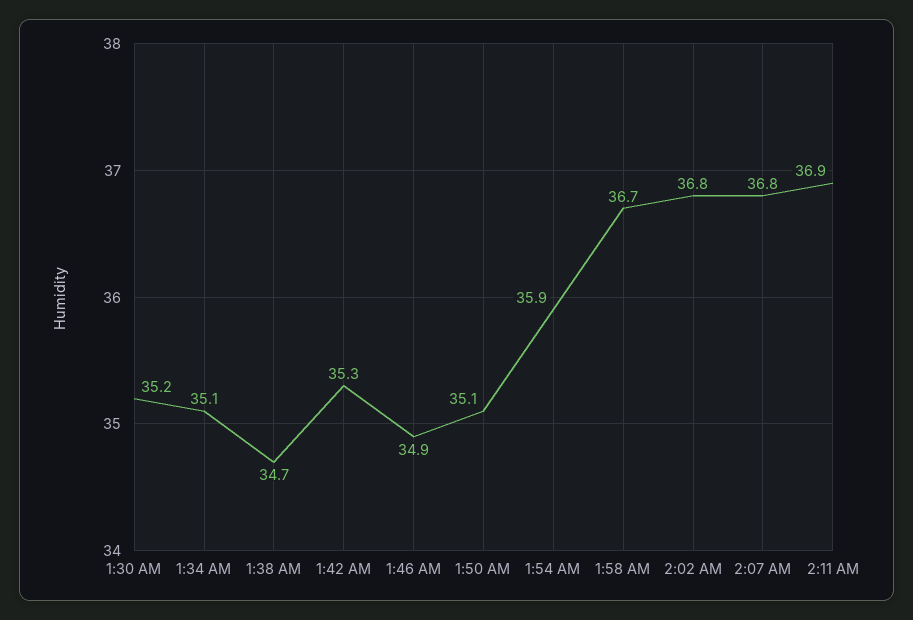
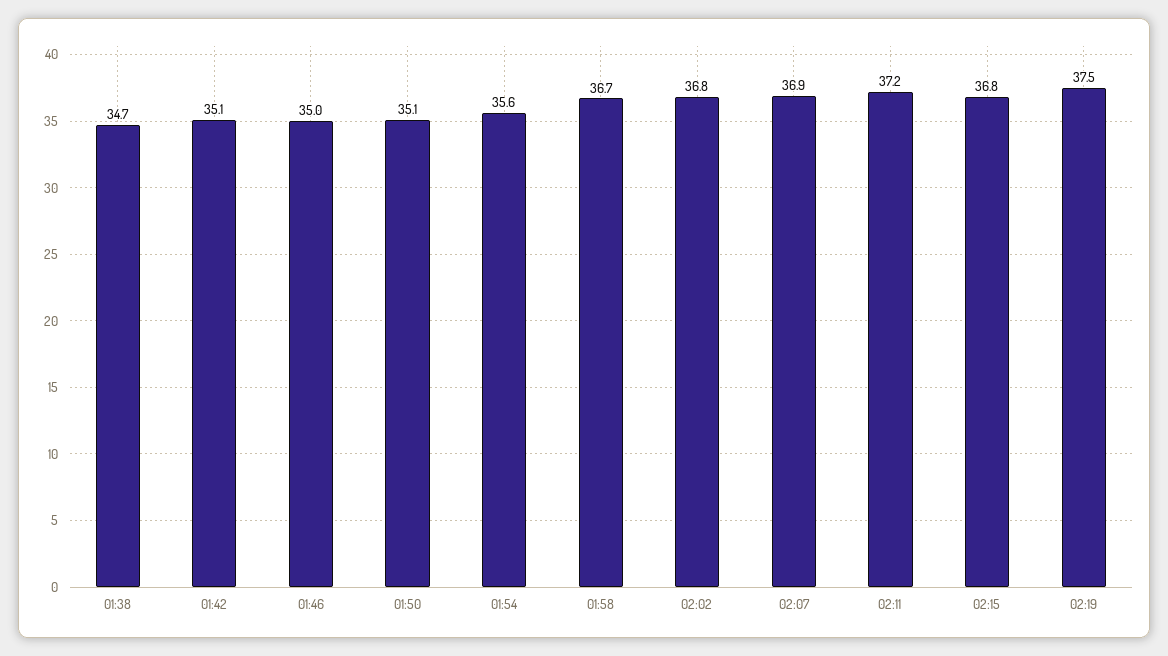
1:30 AM: 35.2 -> none
1:34 AM: 35.1 -> none
1:42 AM: 35.3 -> 35.1
1:46 AM: 34.9 -> 35
1:54 AM: 35.9 -> 35.6
2:07 AM: 36.8 -> 36.9
2:11 AM: 36.9 -> 37.2
02:15: none -> 36.8
02:19: none -> 37.5

